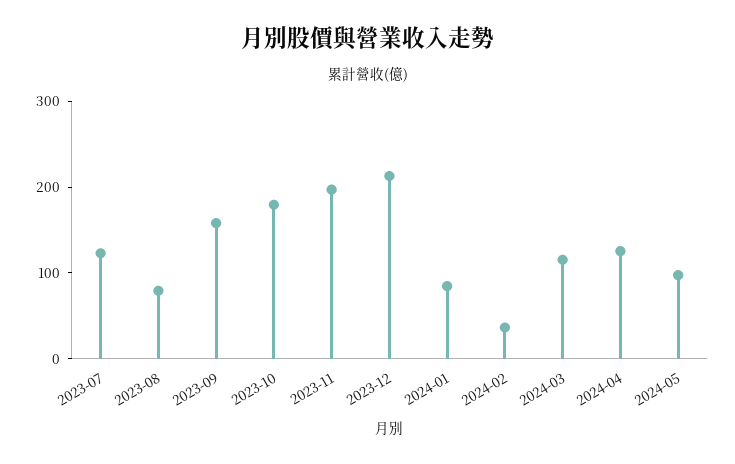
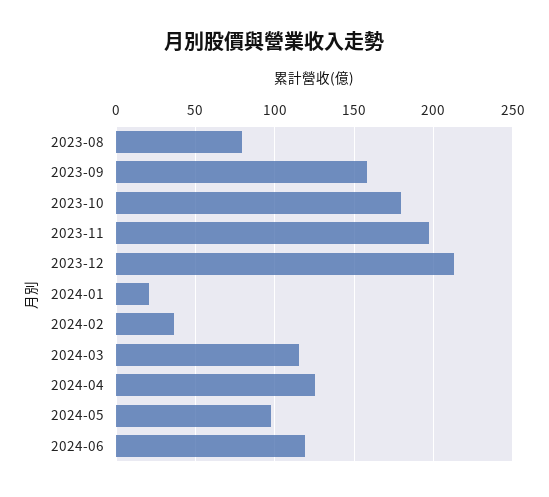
2023-07: 120 -> none
2024-01: 80 -> 20
2024-06: none -> 120

